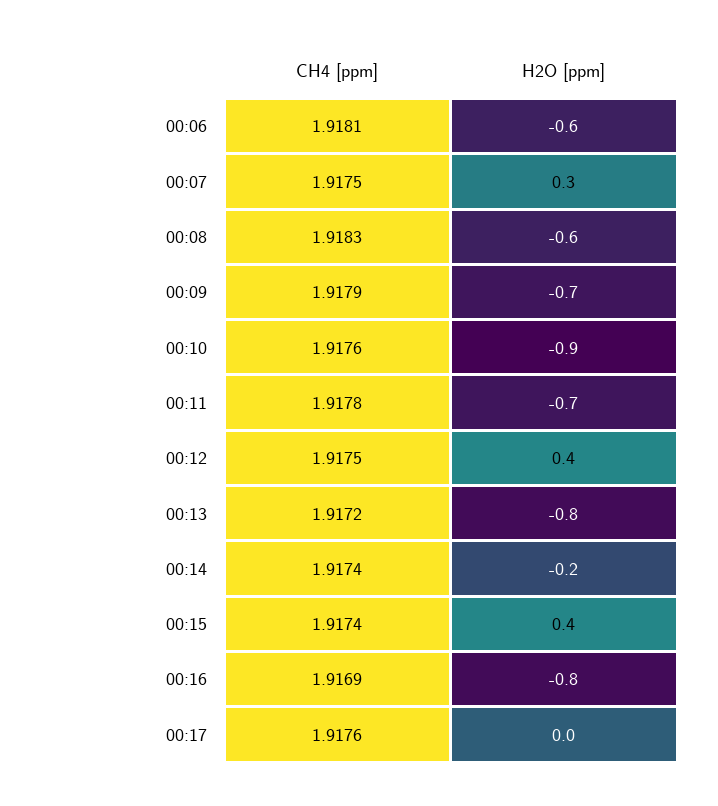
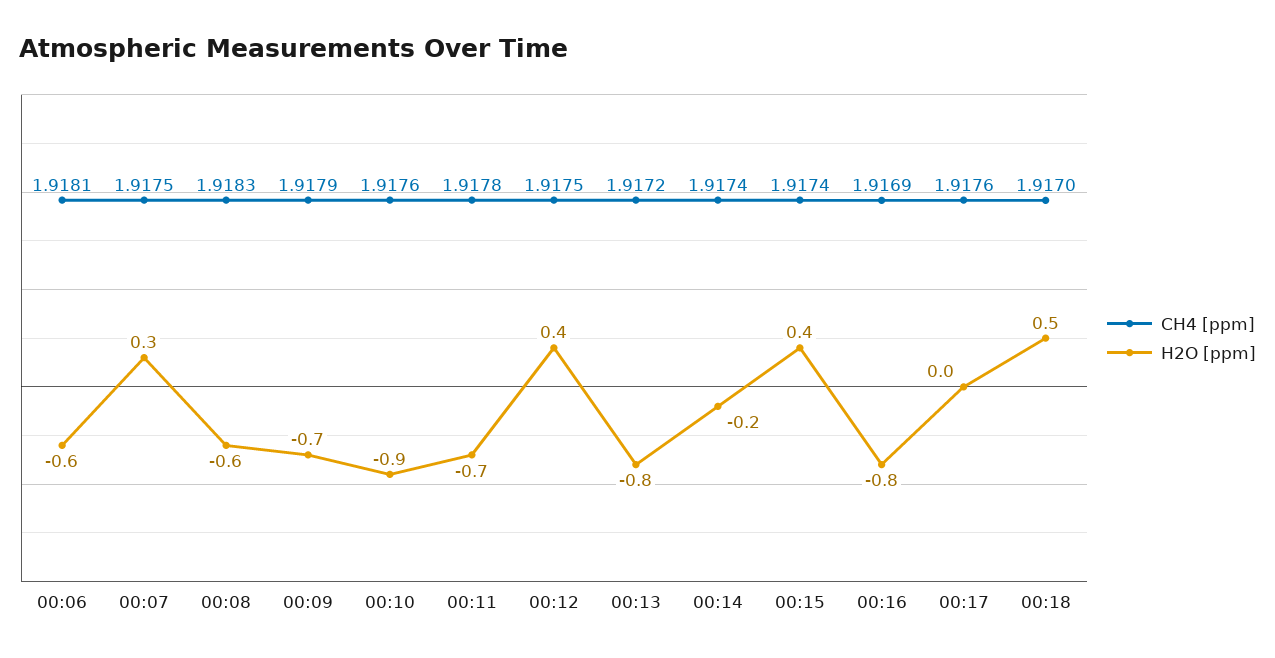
CH4 [ppm], 00:18: none -> 1.917
H2O [ppm], 00:18: none -> 0.5

